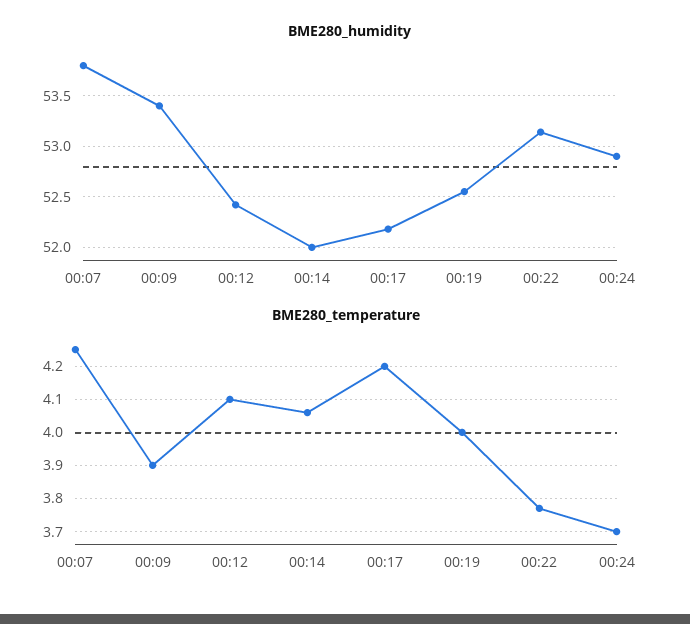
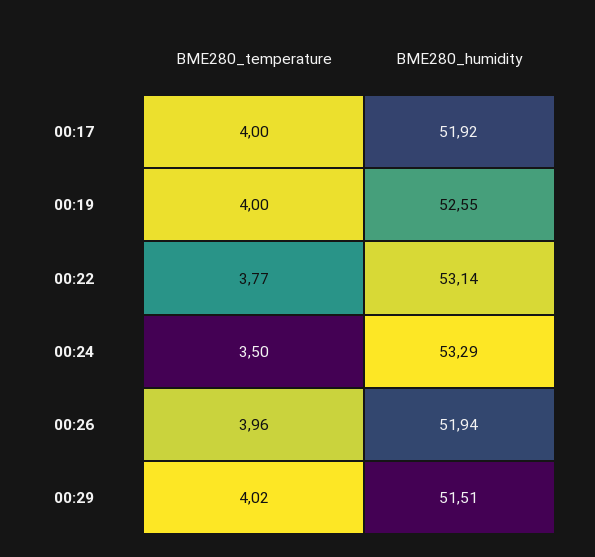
BME280_humidity, 00:07: 53.8 -> none
BME280_humidity, 00:09: 53.4 -> none
BME280_humidity, 00:12: 52.4 -> none
BME280_humidity, 00:14: 52 -> none
BME280_humidity, 00:17: 52.2 -> 51.92
BME280_humidity, 00:24: 52.9 -> 53.29
BME280_temperature, 00:07: 4.25 -> none
BME280_temperature, 00:09: 3.9 -> none
BME280_temperature, 00:12: 4.1 -> none
BME280_temperature, 00:14: 4.05 -> none
BME280_temperature, 00:17: 4.2 -> 4
BME280_temperature, 00:24: 3.7 -> 3.5
BME280_temperature, 00:26: none -> 3.96
BME280_humidity, 00:26: none -> 51.94
BME280_temperature, 00:29: none -> 4.02
BME280_humidity, 00:29: none -> 51.51

